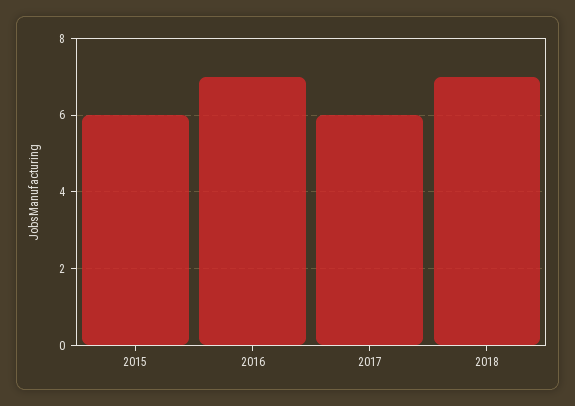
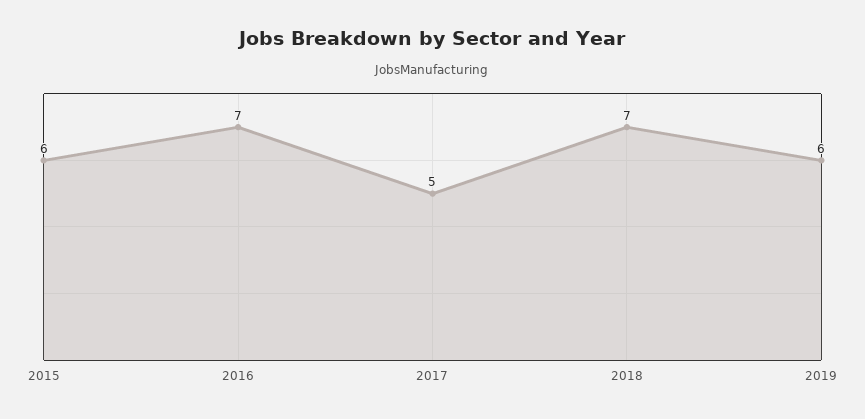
2017: 6 -> 5
2019: none -> 6

